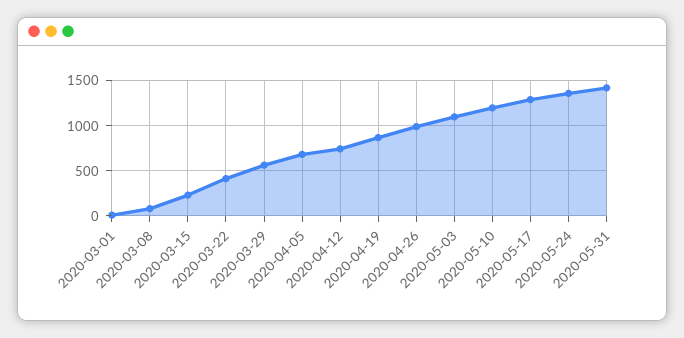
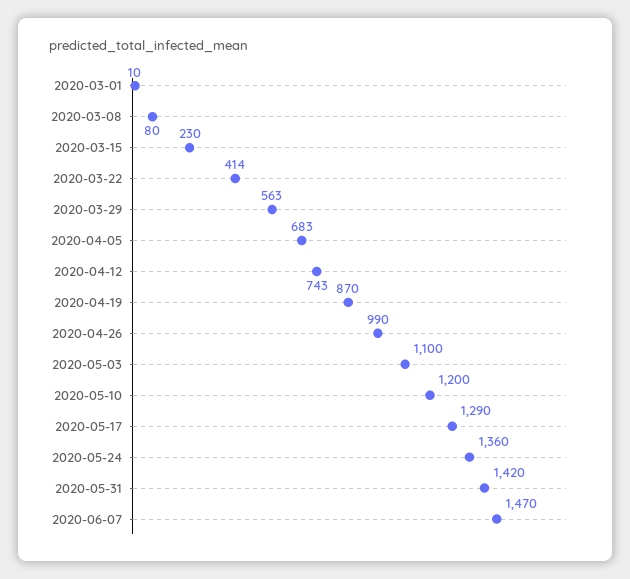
2020-06-07: none -> 1470

